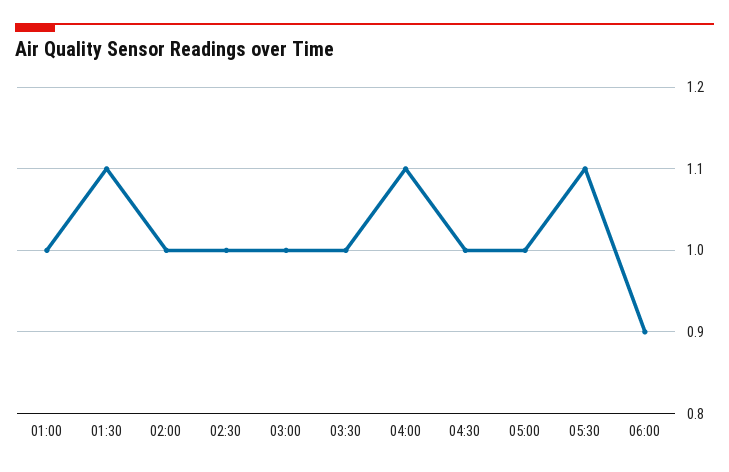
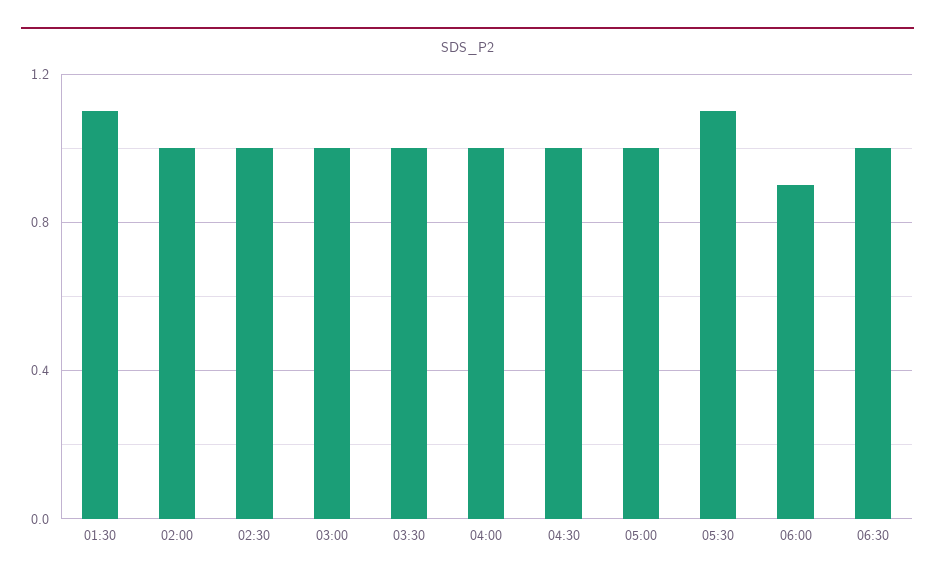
01:00: 1 -> none
04:00: 1.1 -> 1
06:30: none -> 1

